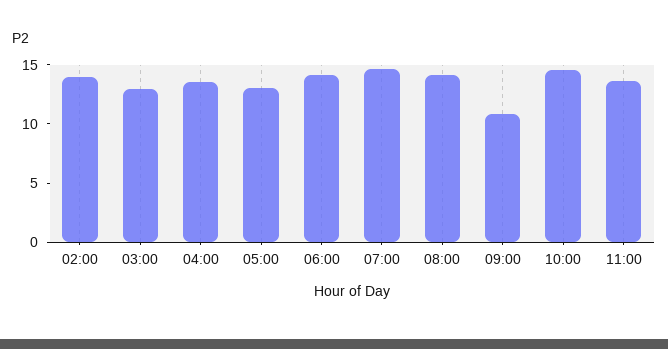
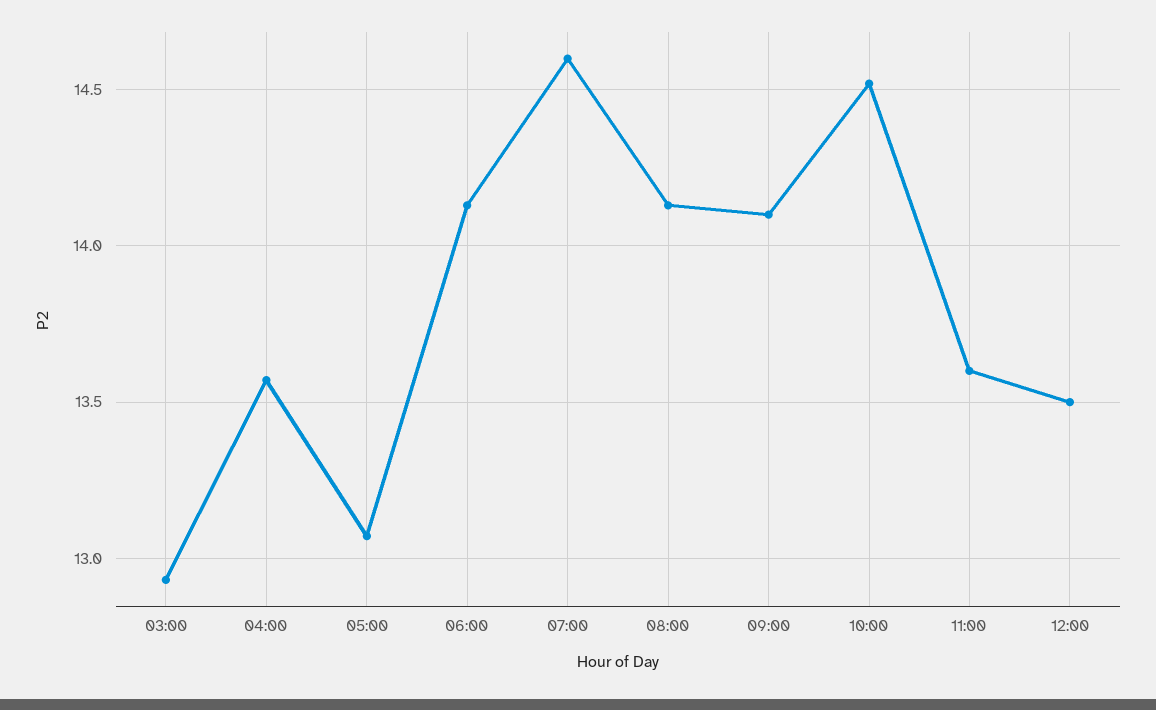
02:00: 14 -> none
09:00: 11 -> 14.1
12:00: none -> 13.5

